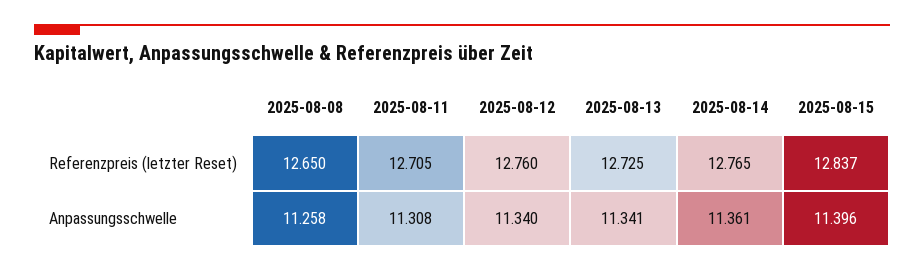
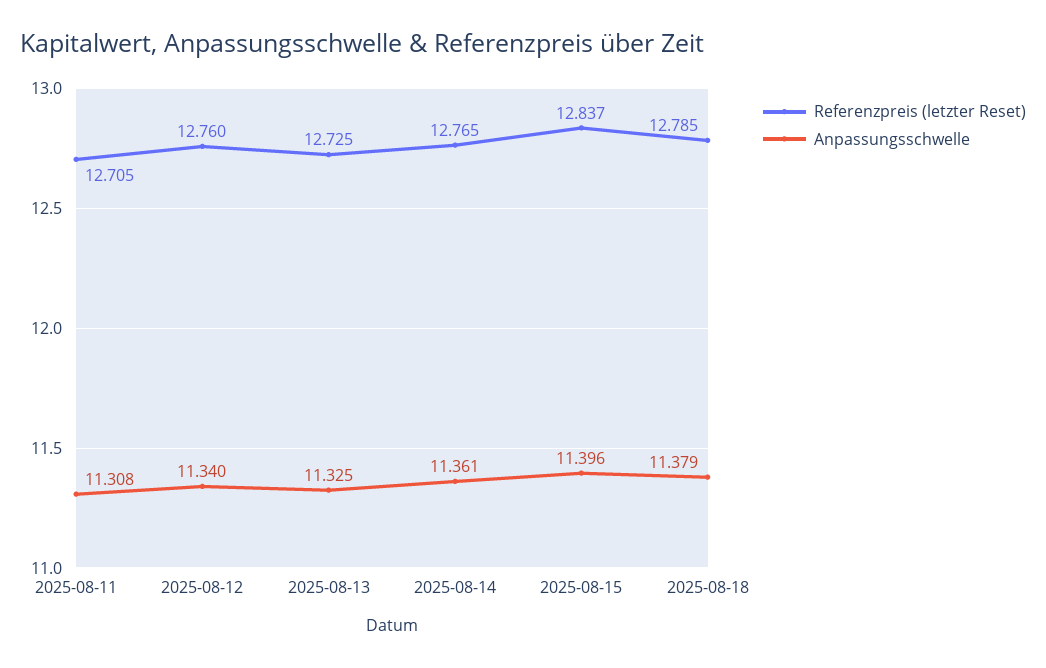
Referenzpreis (letzter Reset), 2025-08-08: 12.65 -> none
Anpassungsschwelle, 2025-08-08: 11.258 -> none
Anpassungsschwelle, 2025-08-13: 11.341 -> 11.325
Referenzpreis (letzter Reset), 2025-08-18: none -> 12.785
Anpassungsschwelle, 2025-08-18: none -> 11.379

